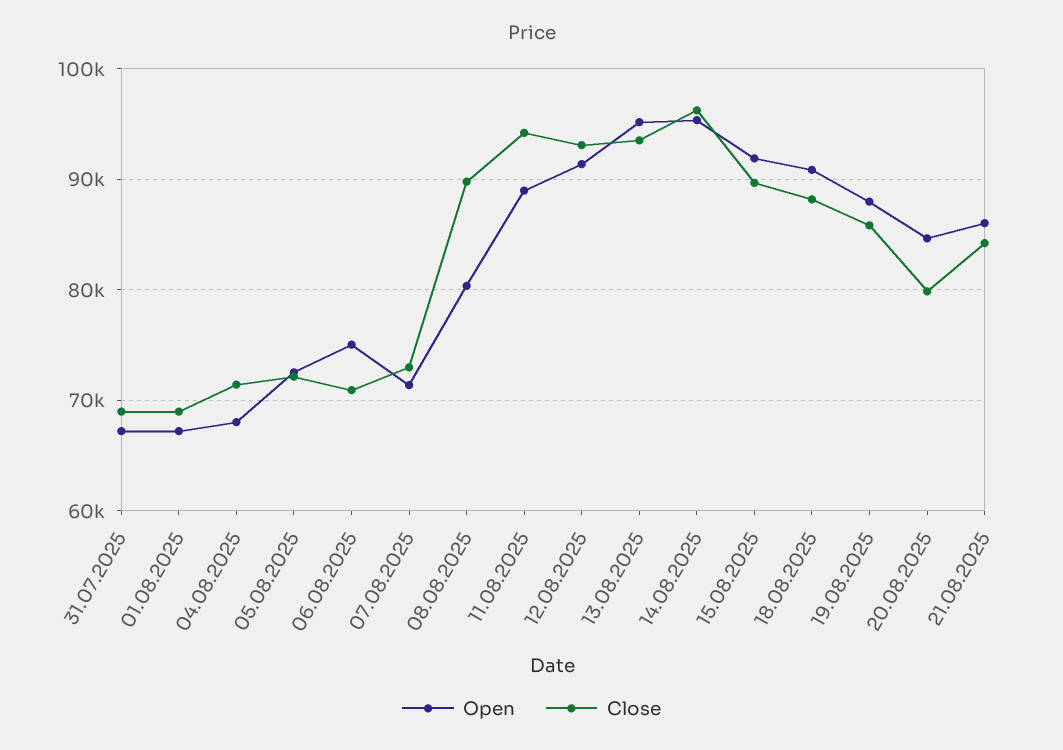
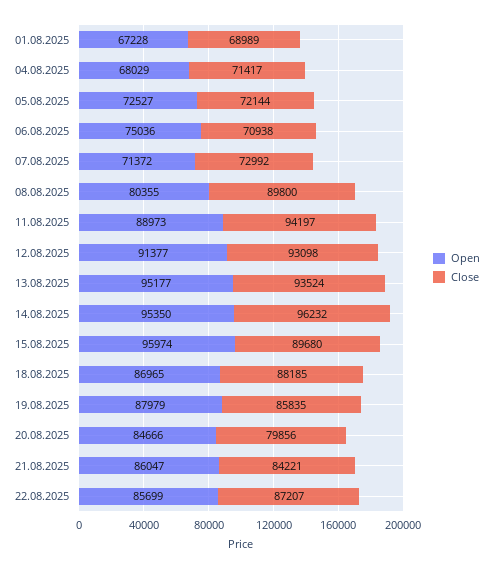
Open, 31.07.2025: 67000 -> none
Close, 31.07.2025: 69000 -> none
Open, 15.08.2025: 92000 -> 95974
Open, 18.08.2025: 91000 -> 86965
Open, 22.08.2025: none -> 85699
Close, 22.08.2025: none -> 87207

